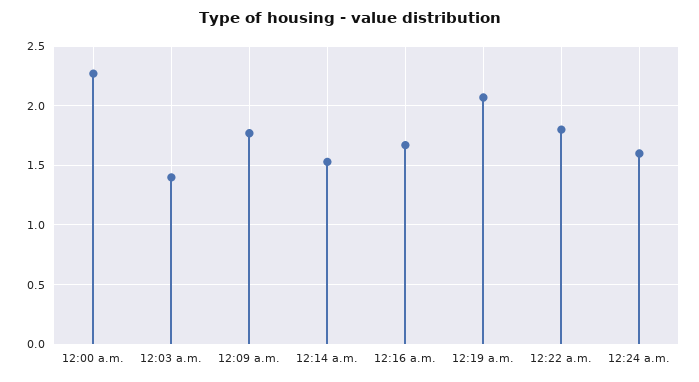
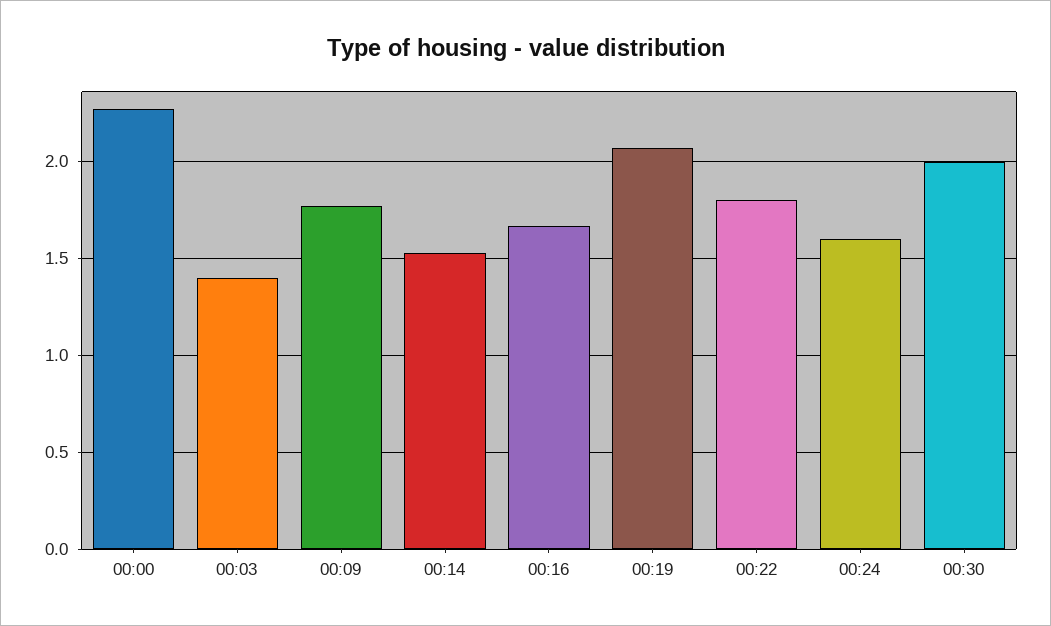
00:30: none -> 2

